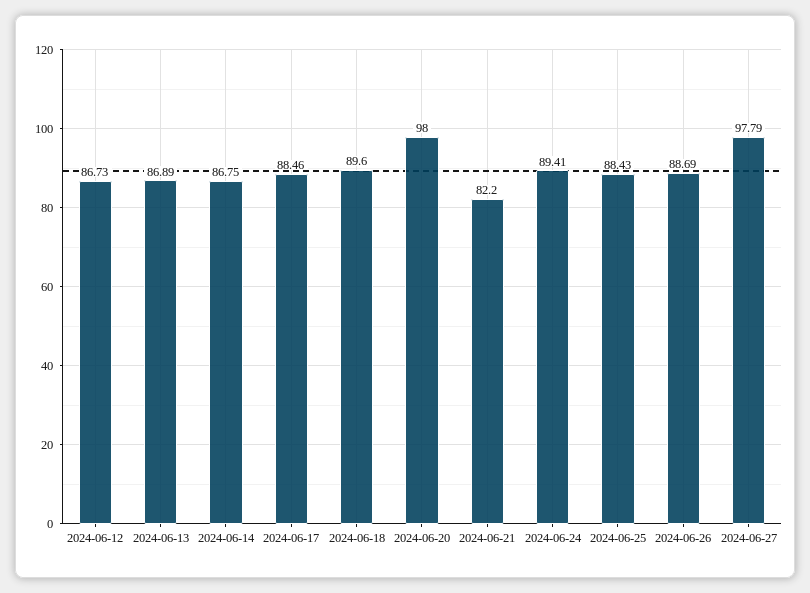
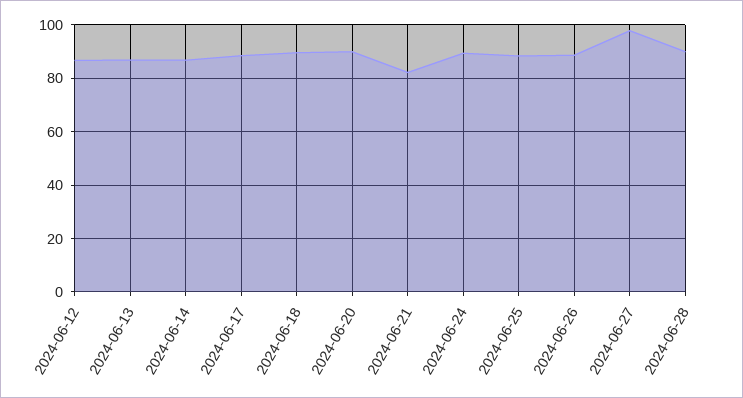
2024-06-20: 98 -> 90
2024-06-28: none -> 90

